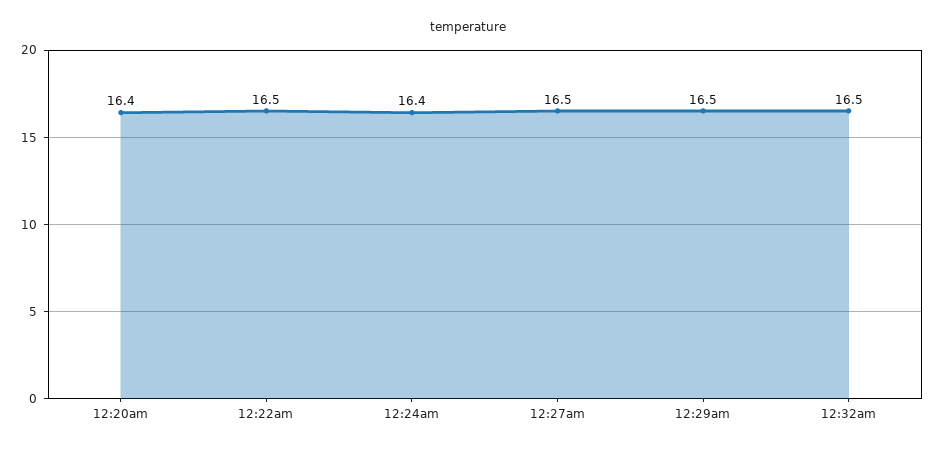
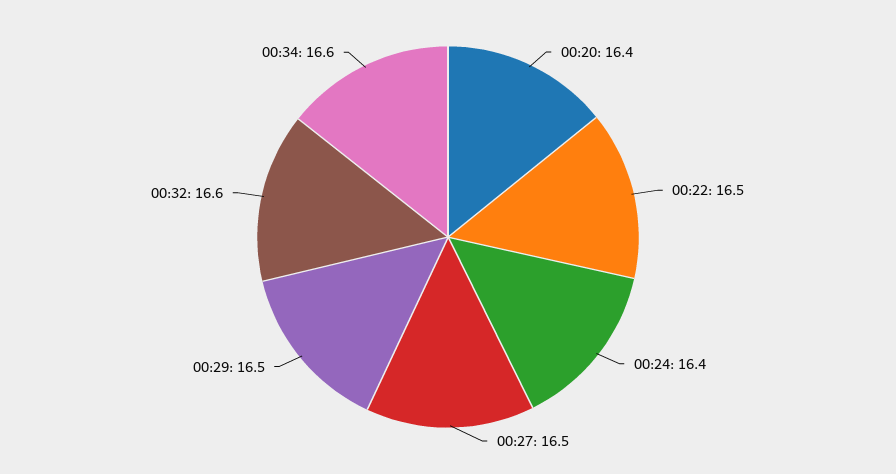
12:32am: 16.5 -> 16.6
00:34: none -> 16.6

